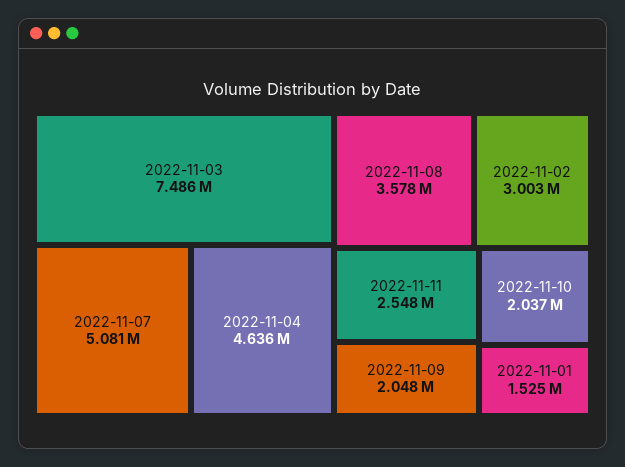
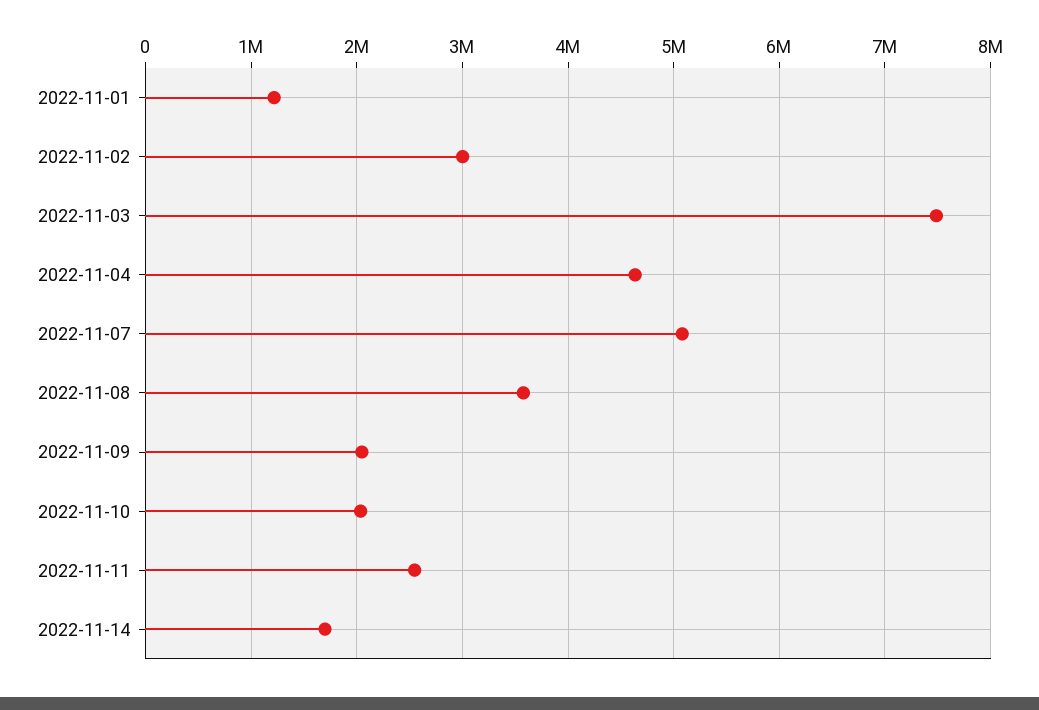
2022-11-01: 1525000 -> 1200000
2022-11-14: none -> 1700000

